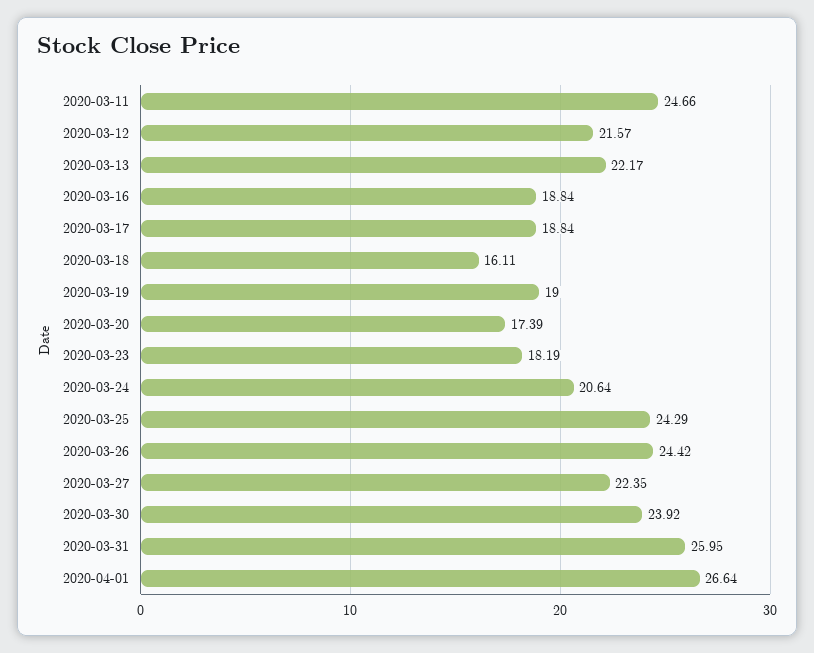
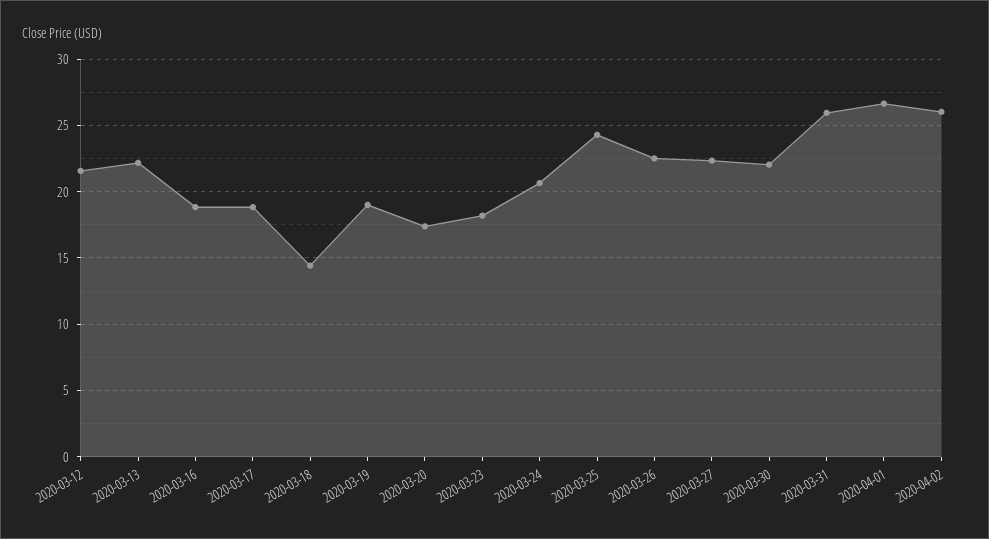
2020-03-11: 24.66 -> none
2020-03-18: 16.11 -> 14.5
2020-03-26: 24.42 -> 22.5
2020-03-30: 23.92 -> 22
2020-04-02: none -> 26

